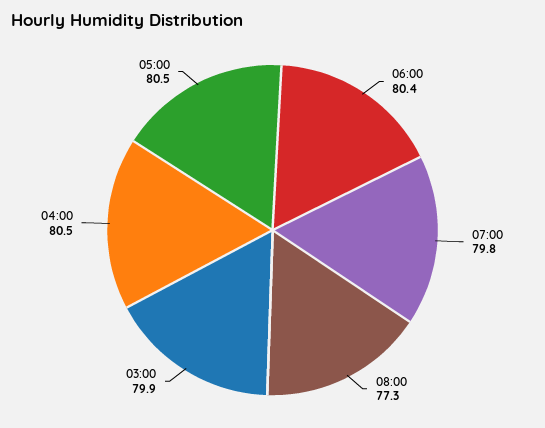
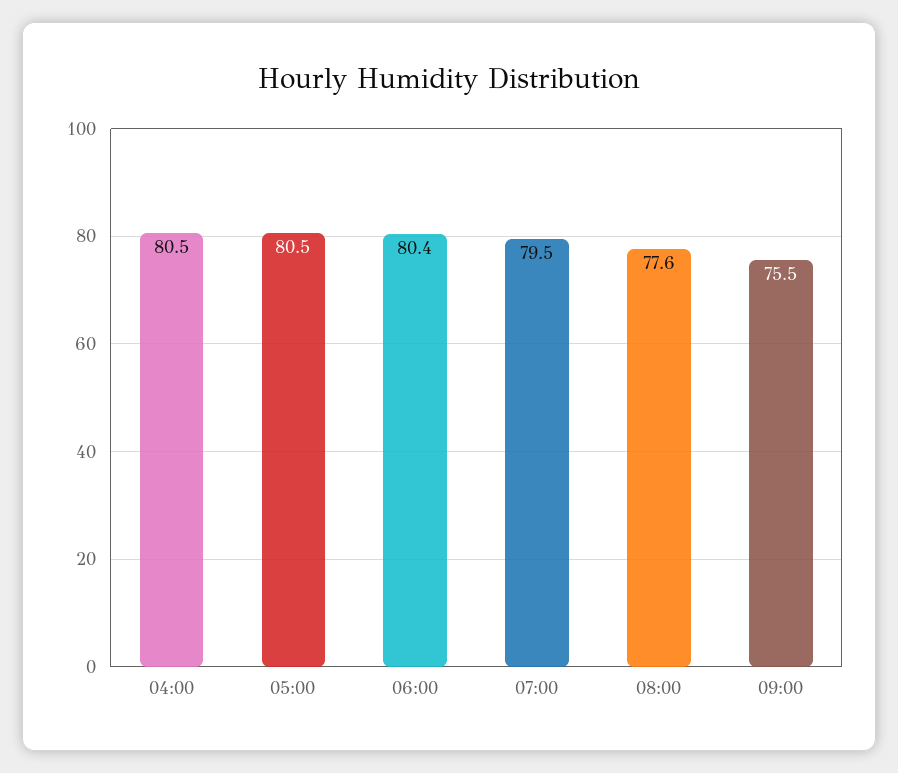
07:00: 79.8 -> 79.5
08:00: 77.3 -> 77.6
03:00: 79.9 -> none
09:00: none -> 75.5

